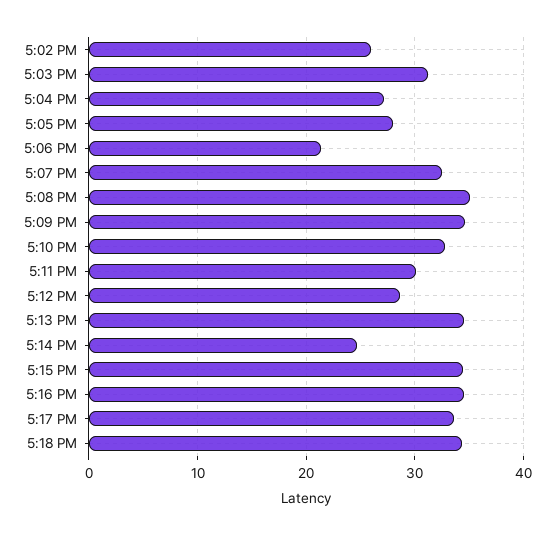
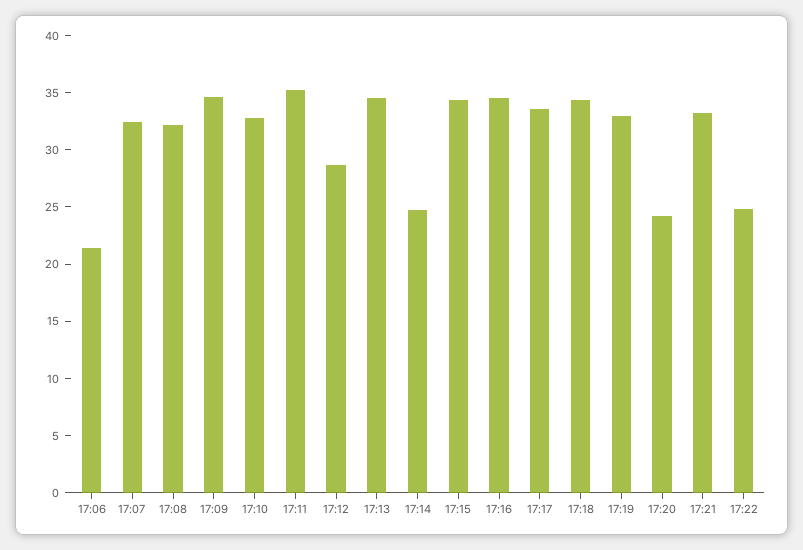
5:02 PM: 26 -> none
5:03 PM: 31 -> none
5:04 PM: 27 -> none
5:05 PM: 28 -> none
5:08 PM: 35 -> 32
5:11 PM: 30 -> 35
17:19: none -> 33
17:20: none -> 24
17:21: none -> 33
17:22: none -> 25

